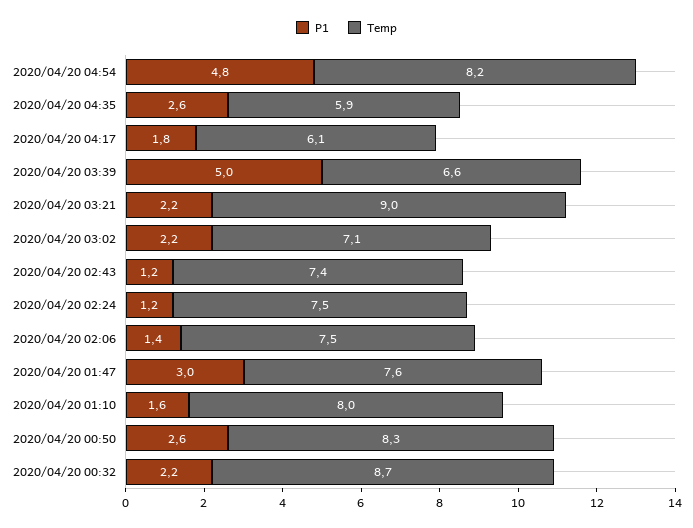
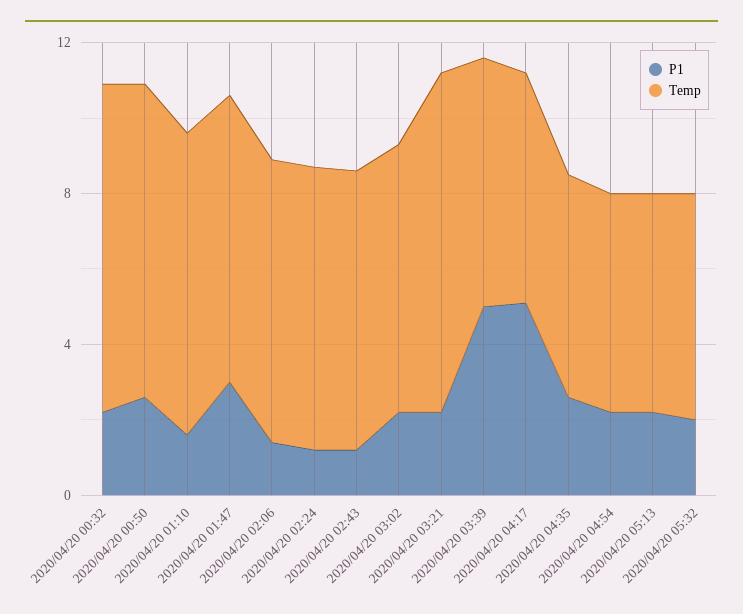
P1, 2020/04/20 04:54: 4.8 -> 2
Temp, 2020/04/20 04:54: 8.2 -> 6
P1, 2020/04/20 04:17: 1.8 -> 5
P1, 2020/04/20 05:13: none -> 2
Temp, 2020/04/20 05:13: none -> 6
P1, 2020/04/20 05:32: none -> 2
Temp, 2020/04/20 05:32: none -> 6

